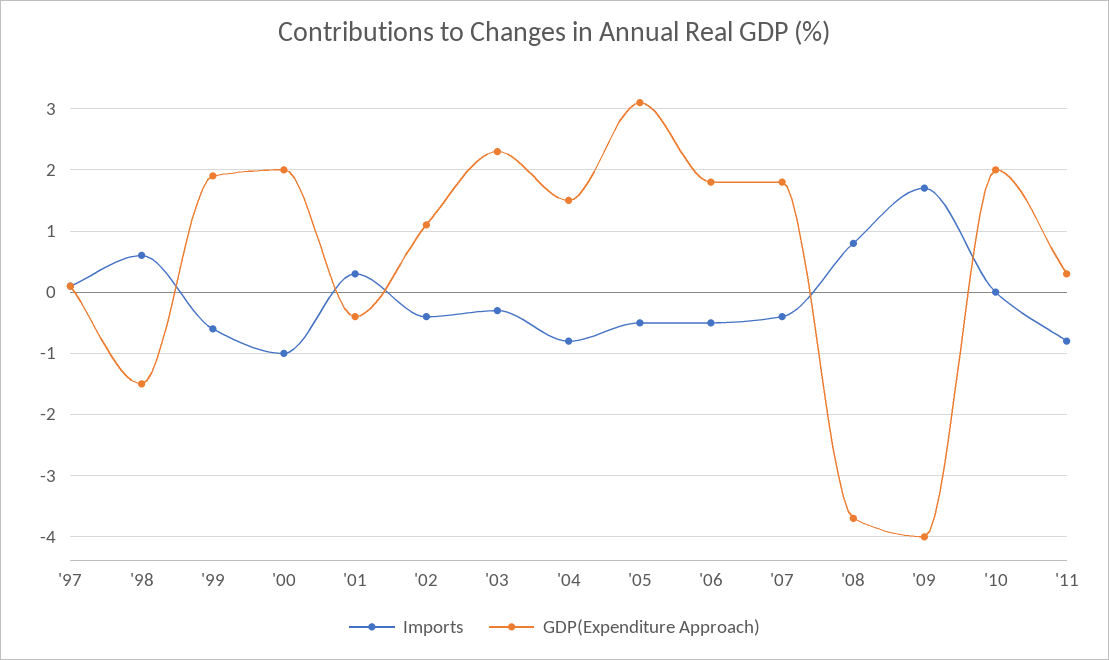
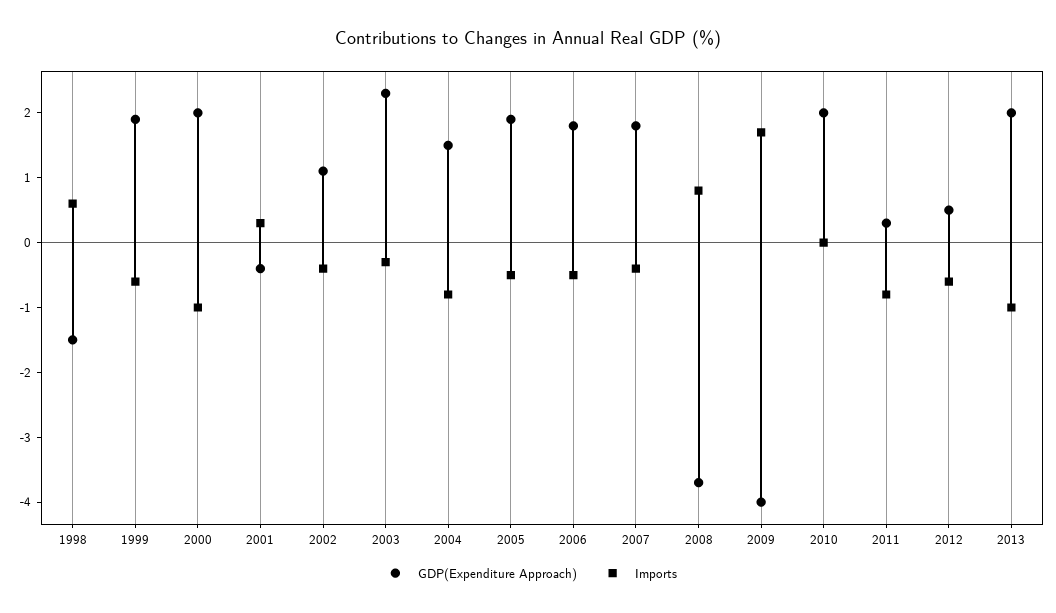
Imports, '97: 0.1 -> none
GDP(Expenditure Approach), '97: 0.1 -> none
GDP(Expenditure Approach), '05: 3.1 -> 2
GDP(Expenditure Approach), 2012: none -> 0.5
Imports, 2012: none -> -0.5
GDP(Expenditure Approach), 2013: none -> 2
Imports, 2013: none -> -1

